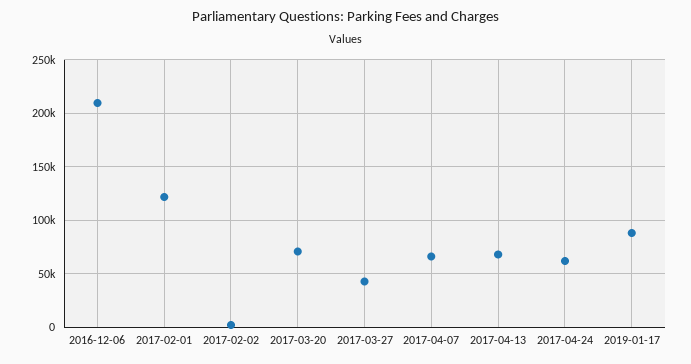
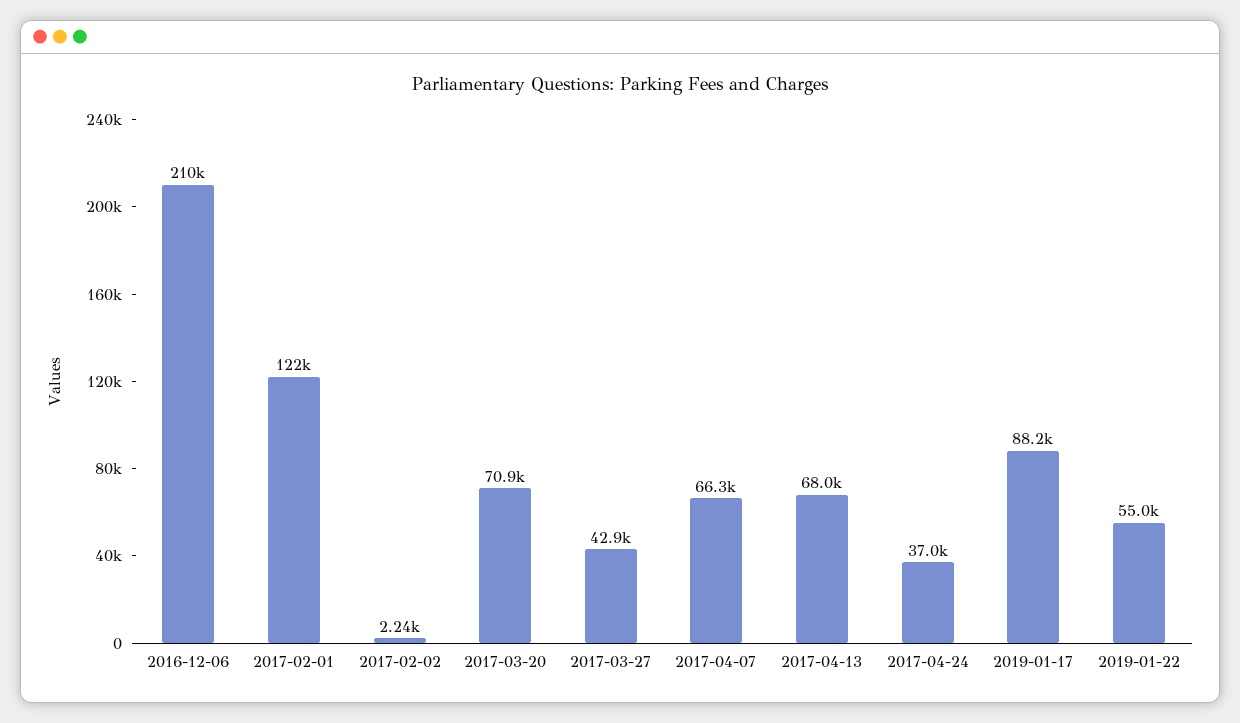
2017-04-24: 60000 -> 37000
2019-01-22: none -> 55000

